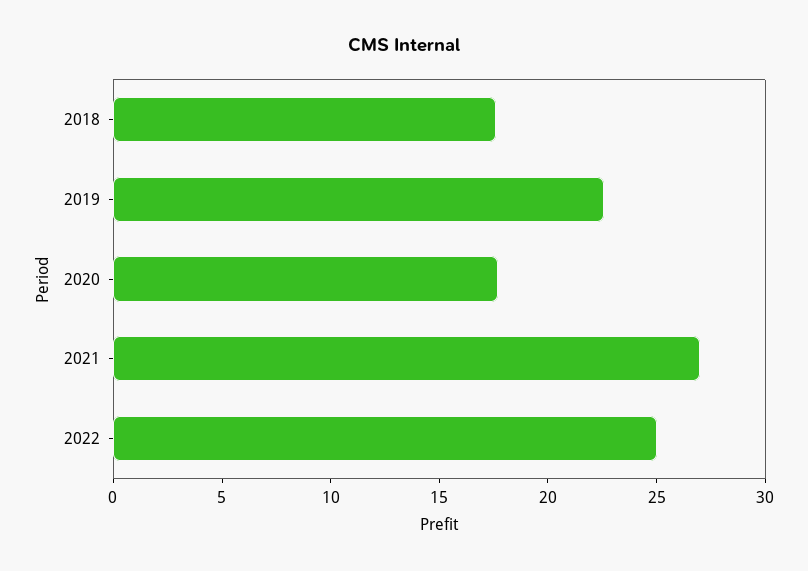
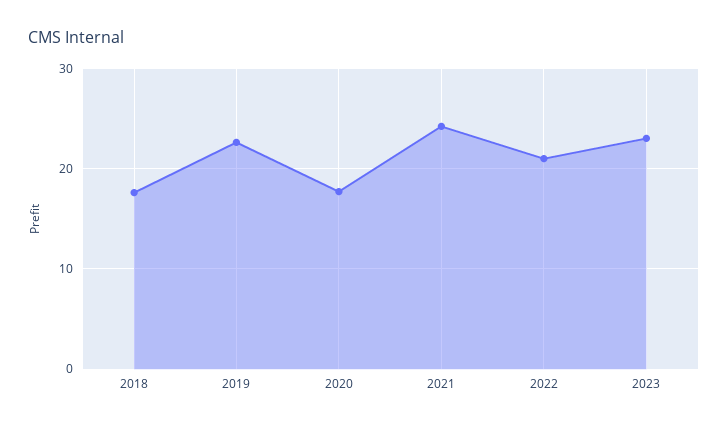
2021: 27 -> 24
2022: 25 -> 21
2023: none -> 23

